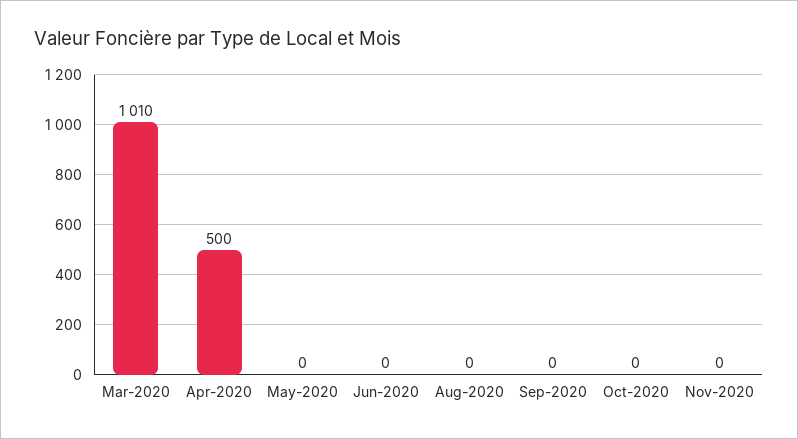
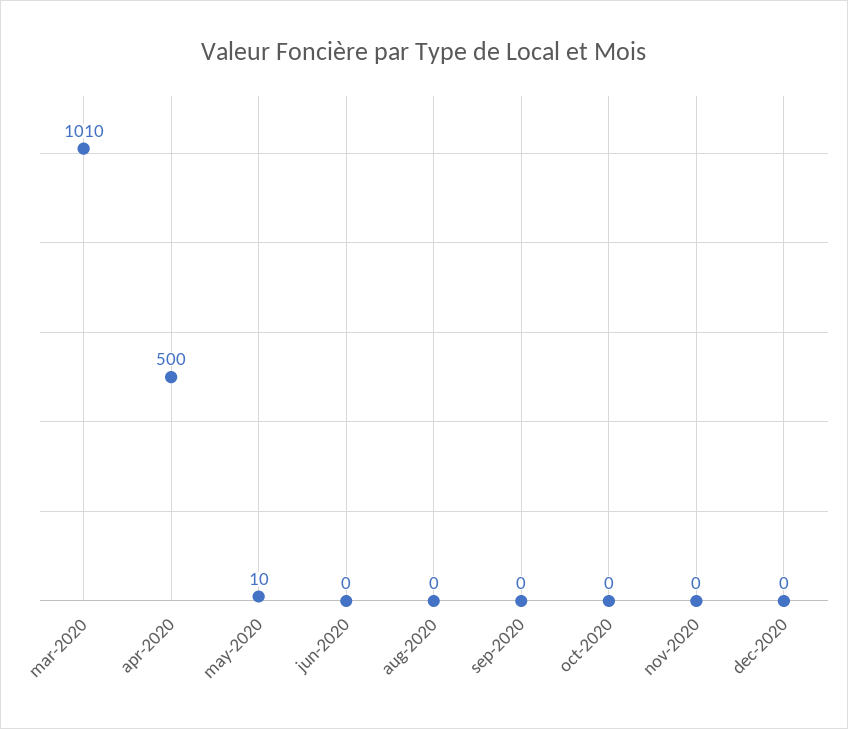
May-2020: 0 -> 10
dec-2020: none -> 0

